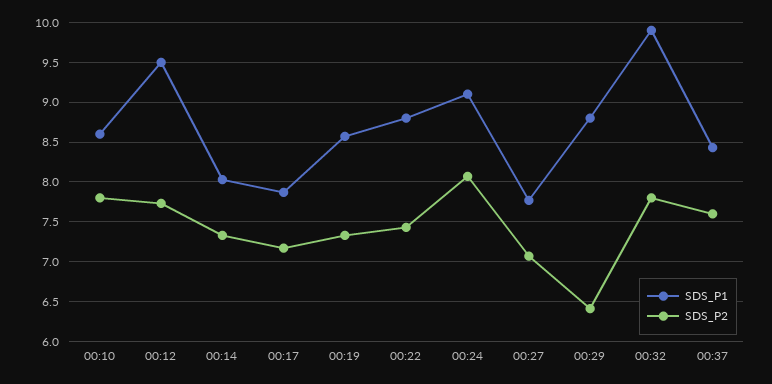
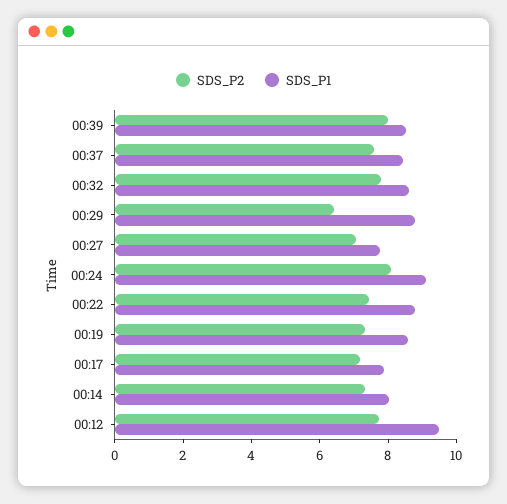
SDS_P1, 00:10: 8.6 -> none
SDS_P2, 00:10: 7.8 -> none
SDS_P1, 00:32: 9.9 -> 8.5
SDS_P2, 00:39: none -> 8
SDS_P1, 00:39: none -> 8.5

